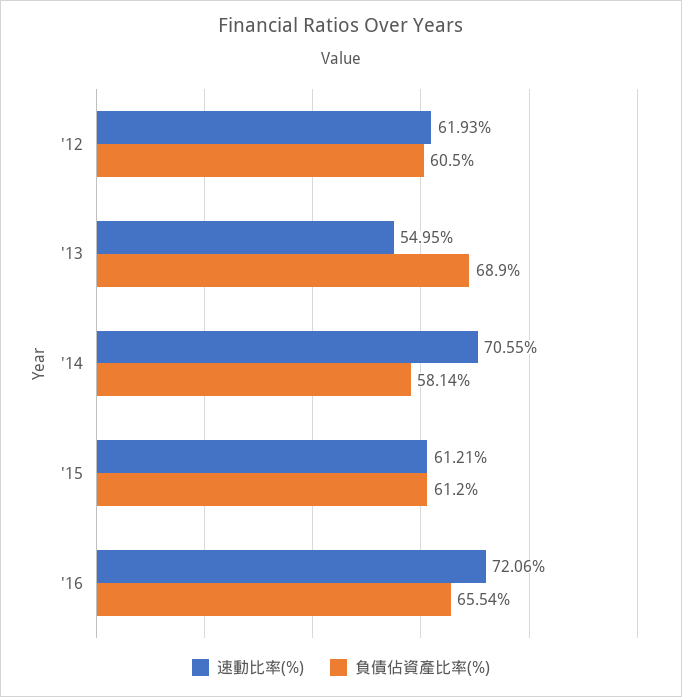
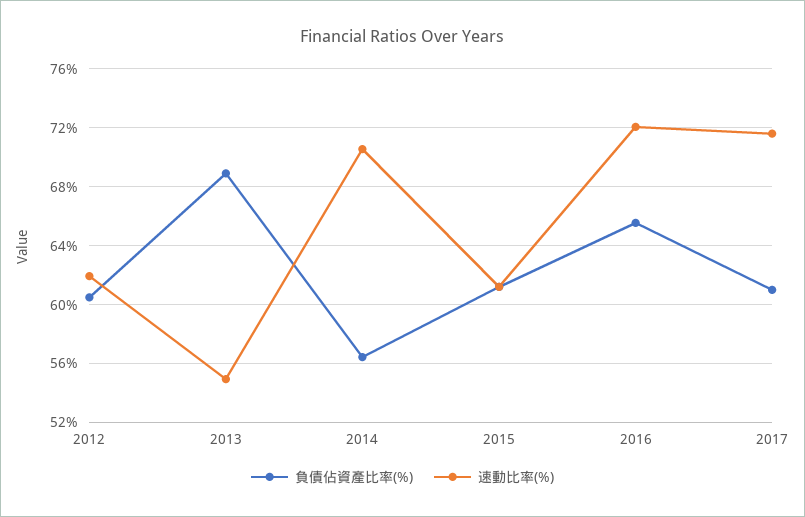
負債佔資產比率(%), '14: 58.14 -> 56.5
負債佔資產比率(%), 2017: none -> 61
速動比率(%), 2017: none -> 71.5

